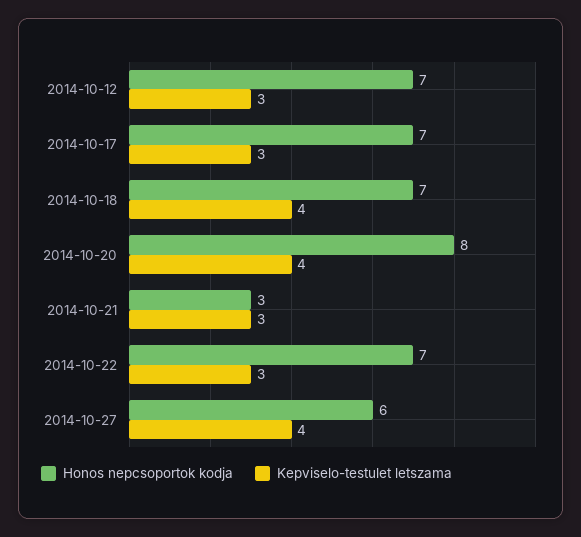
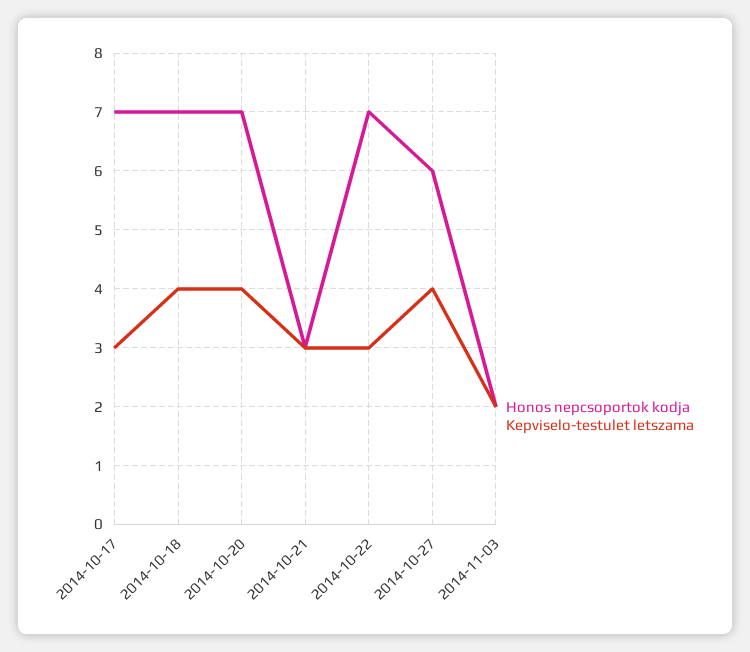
Honos nepcsoportok kodja, 2014-10-12: 7 -> none
Kepviselo-testulet letszama, 2014-10-12: 3 -> none
Honos nepcsoportok kodja, 2014-10-20: 8 -> 7
Honos nepcsoportok kodja, 2014-11-03: none -> 2
Kepviselo-testulet letszama, 2014-11-03: none -> 2

